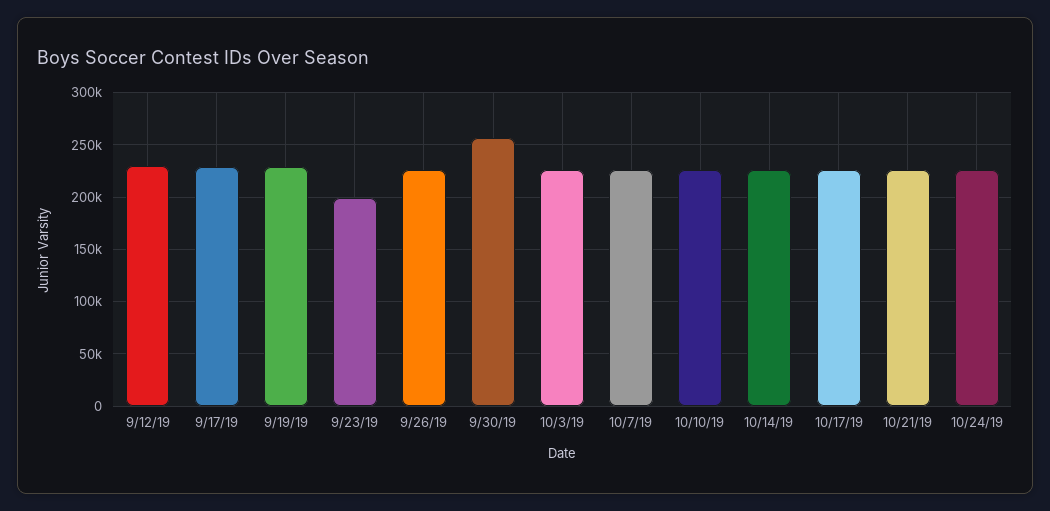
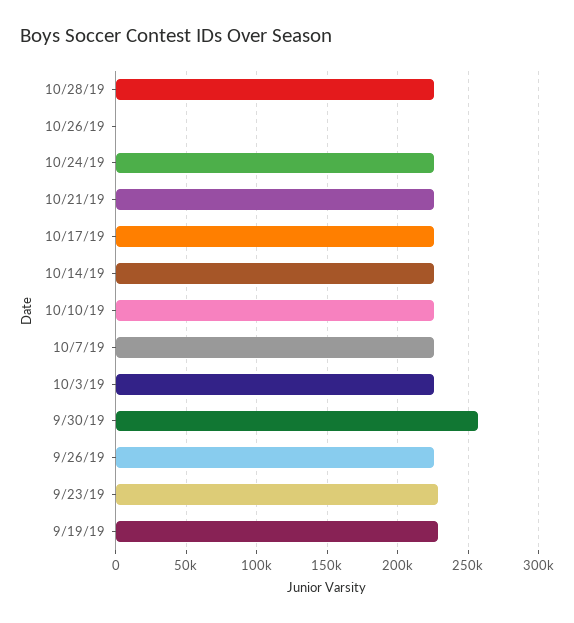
9/12/19: 230000 -> none
9/17/19: 230000 -> none
9/23/19: 200000 -> 230000
10/28/19: none -> 225000
10/26/19: none -> 0

